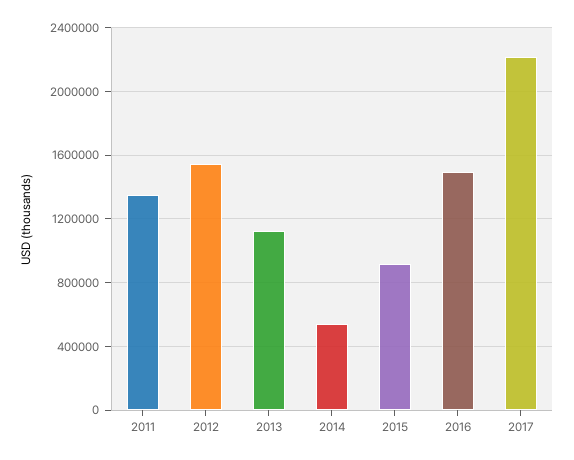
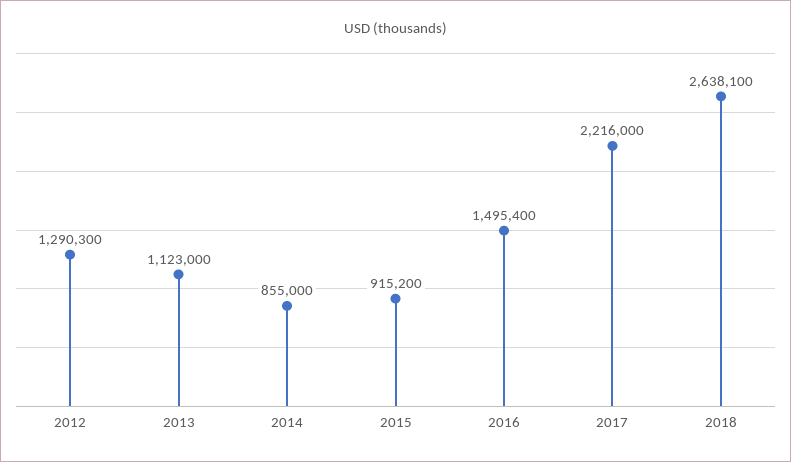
2011: 1350000 -> none
2012: 1550000 -> 1290300
2014: 550000 -> 855000
2018: none -> 2638100

